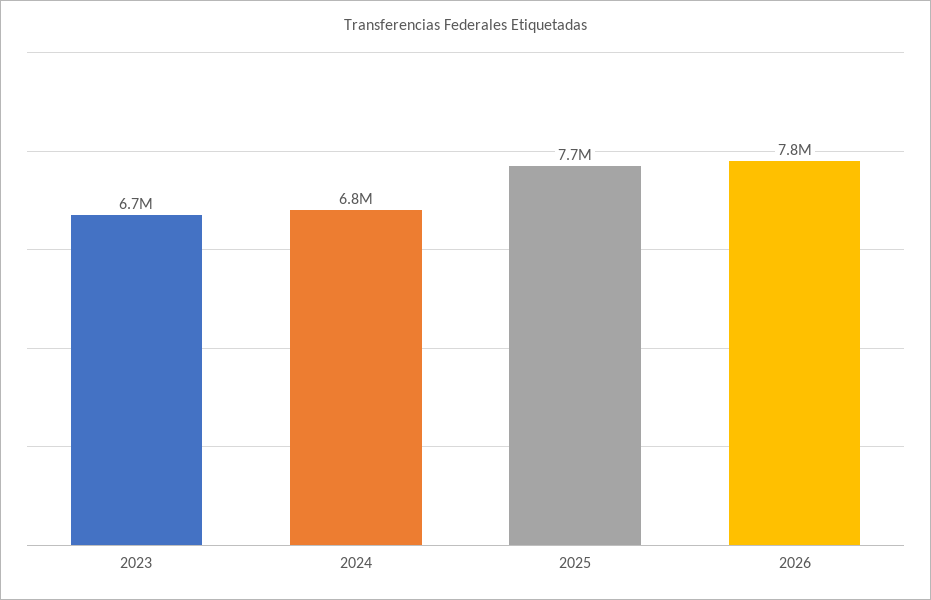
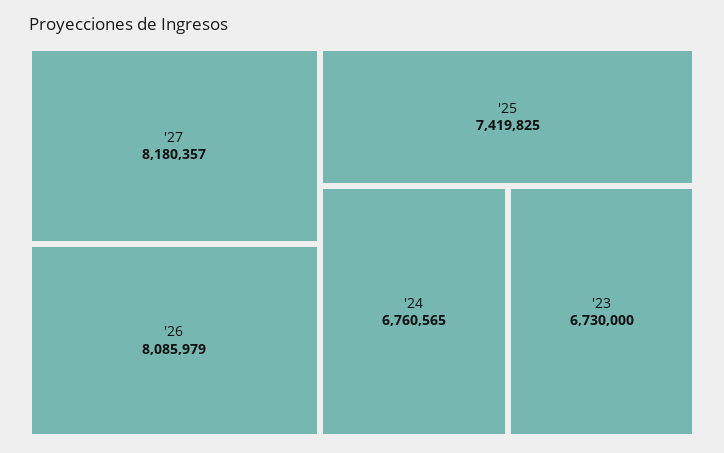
2025: 7700000 -> 7419825
2026: 7800000 -> 8085979
'27: none -> 8180357

